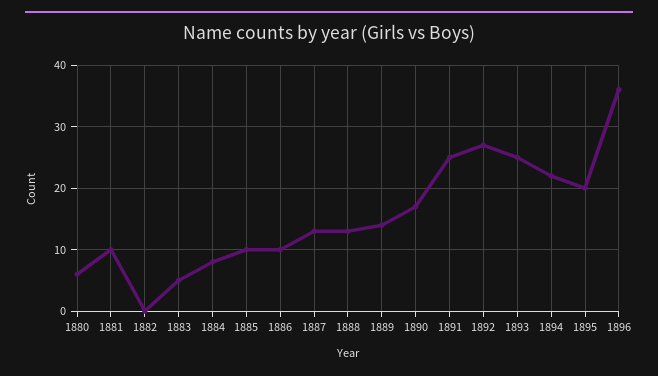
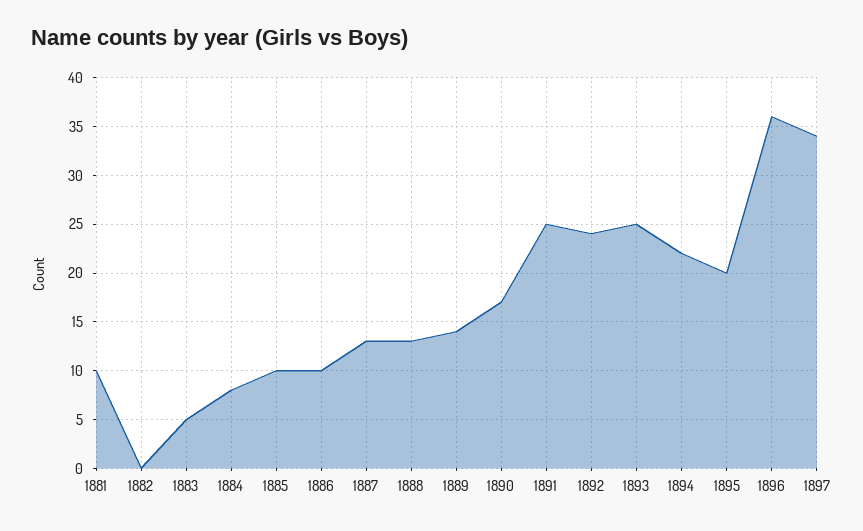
1880: 6 -> none
1892: 27 -> 24
1897: none -> 34

